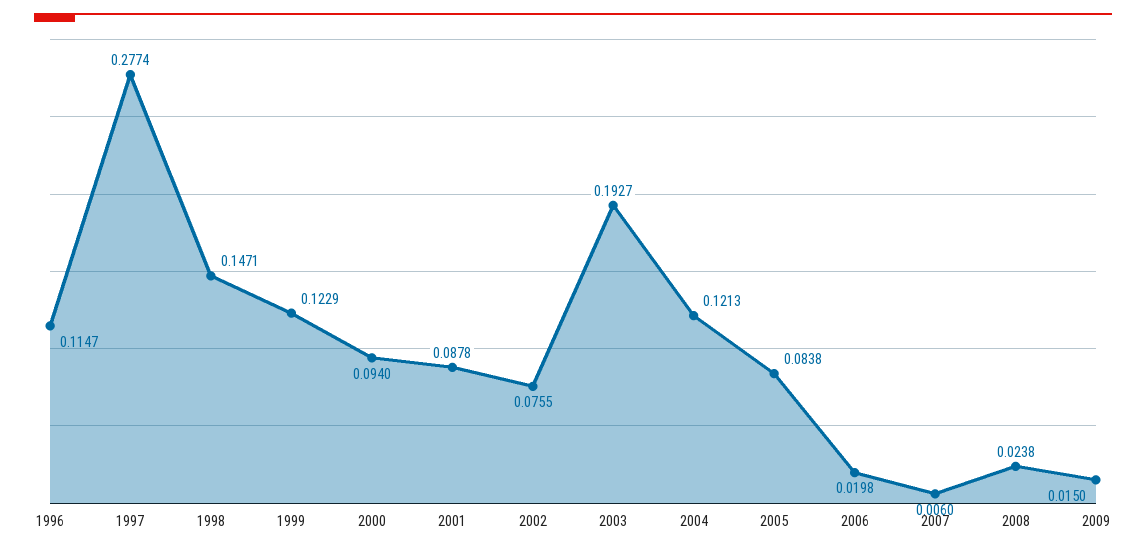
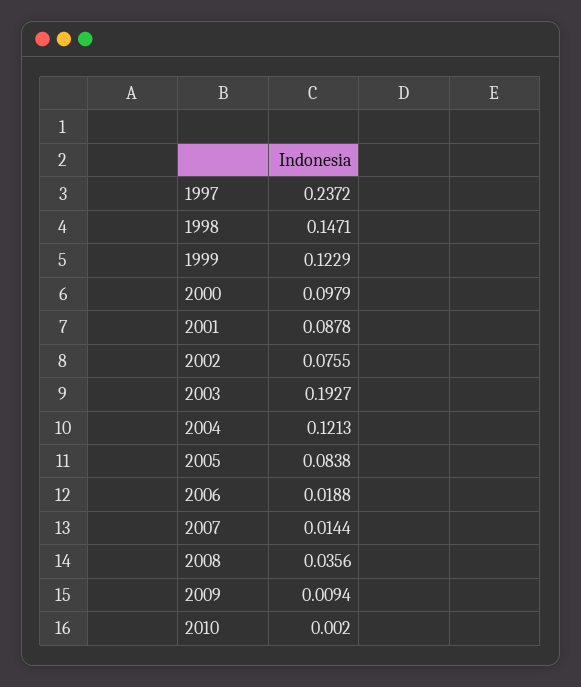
1996: 0.1147 -> none
1997: 0.2774 -> 0.2372
2000: 0.094 -> 0.0979
2006: 0.0198 -> 0.0188
2007: 0.006 -> 0.0144
2008: 0.0238 -> 0.0356
2009: 0.015 -> 0.0094
2010: none -> 0.002

